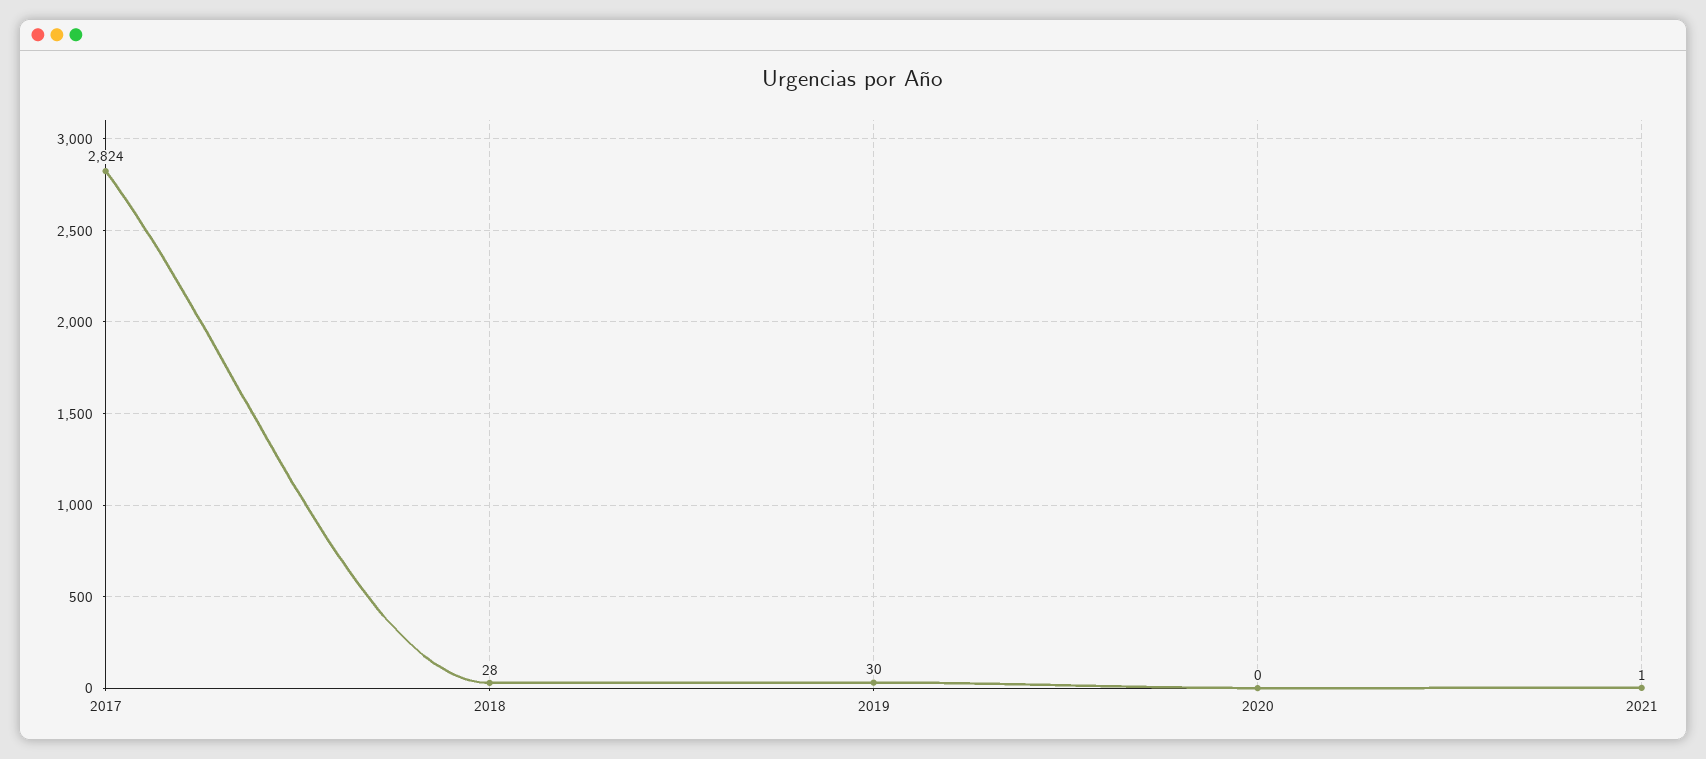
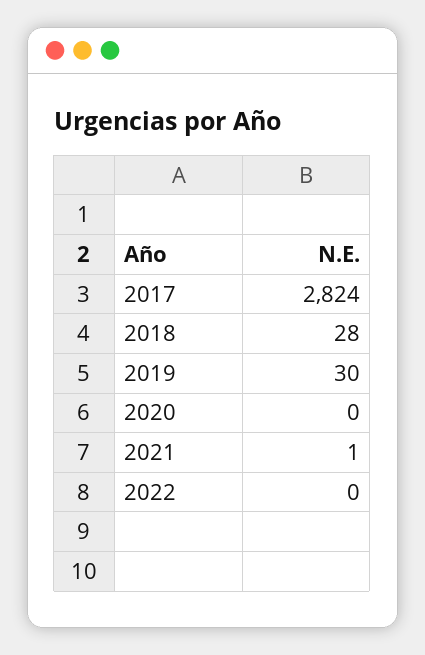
2022: none -> 0

